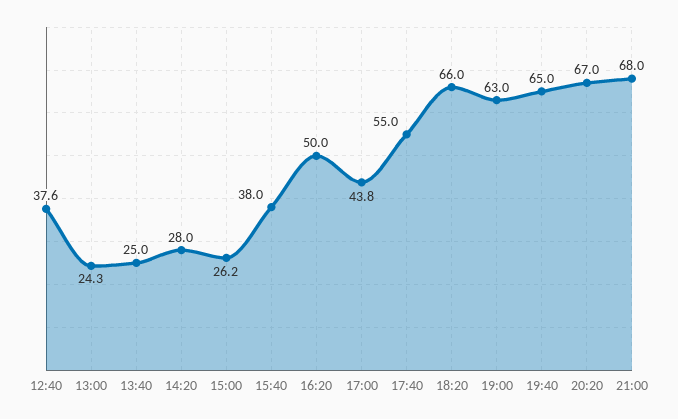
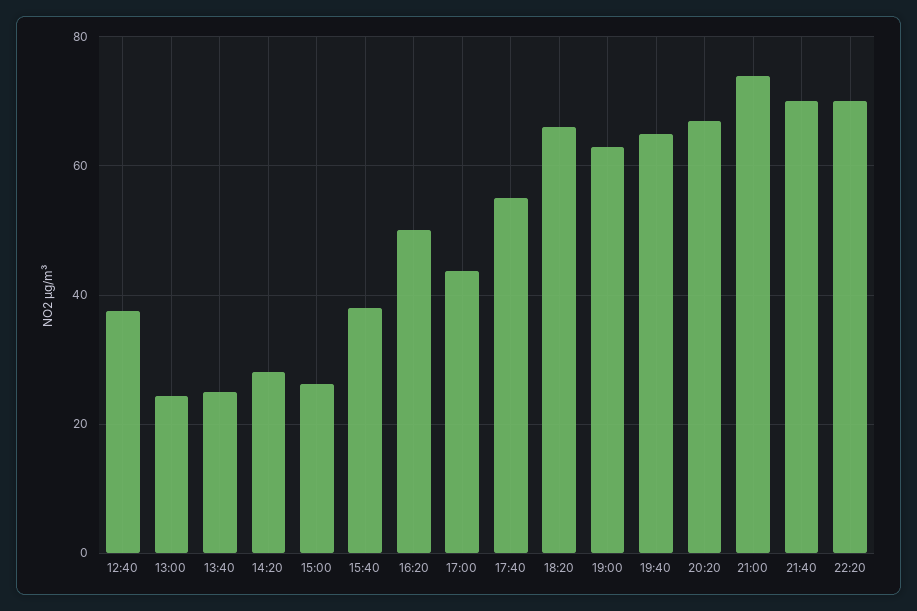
21:00: 68 -> 74
21:40: none -> 70
22:20: none -> 70

